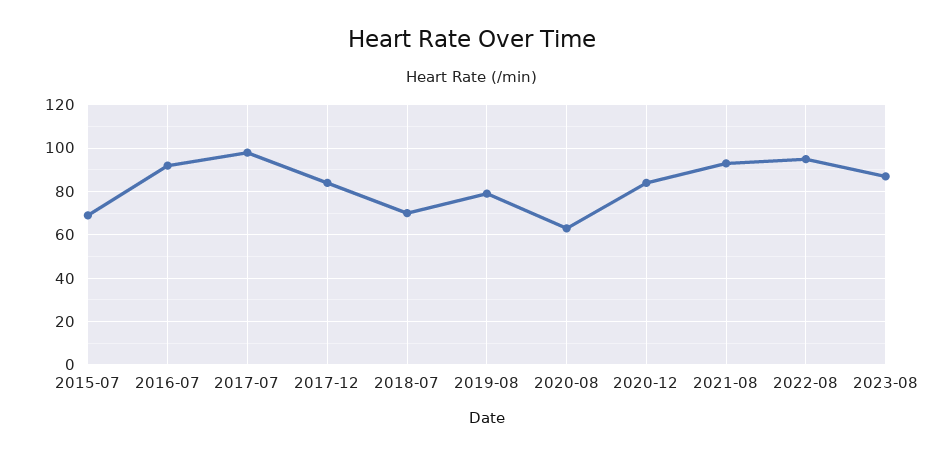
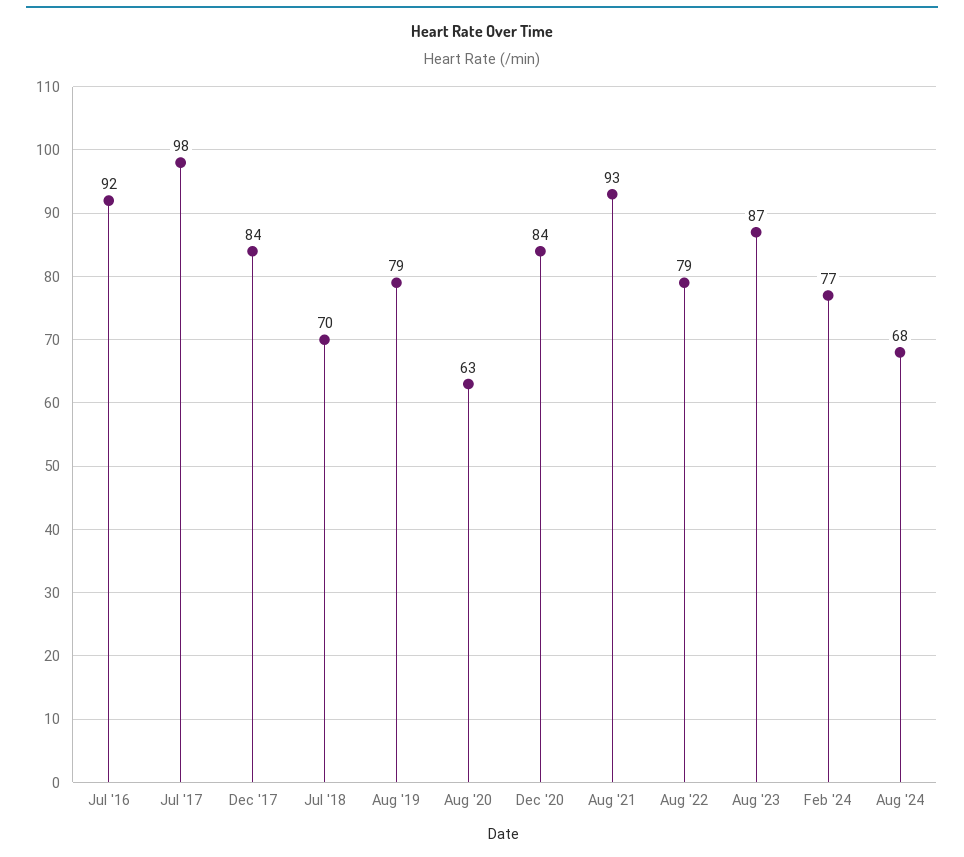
2015-07: 70 -> none
2022-08: 95 -> 79
Feb '24: none -> 77
Aug '24: none -> 68

